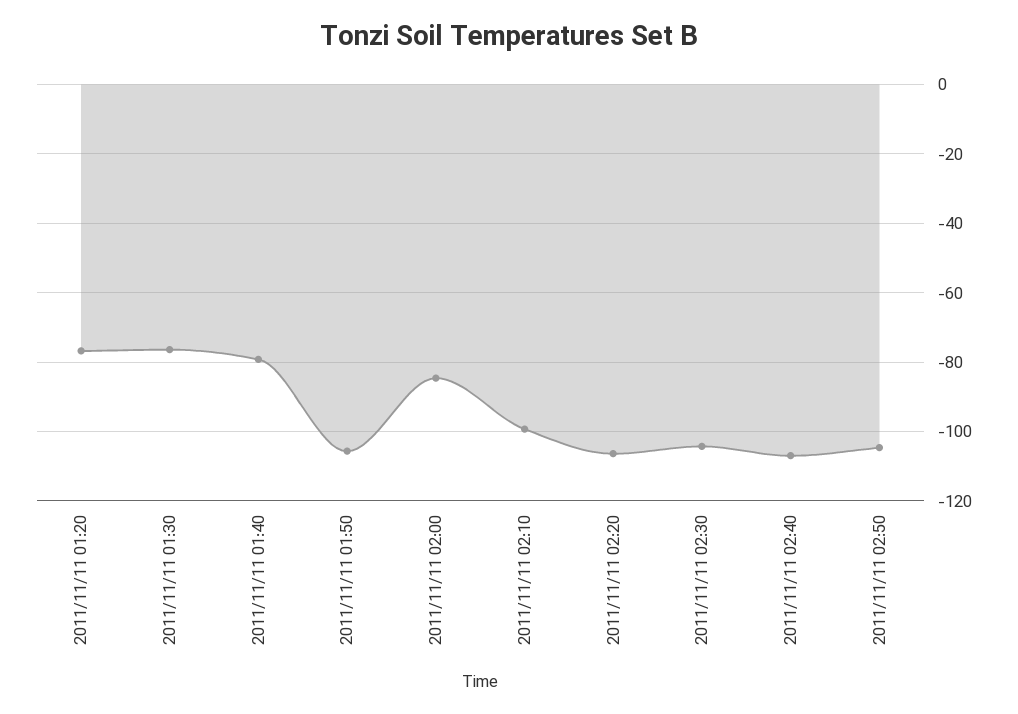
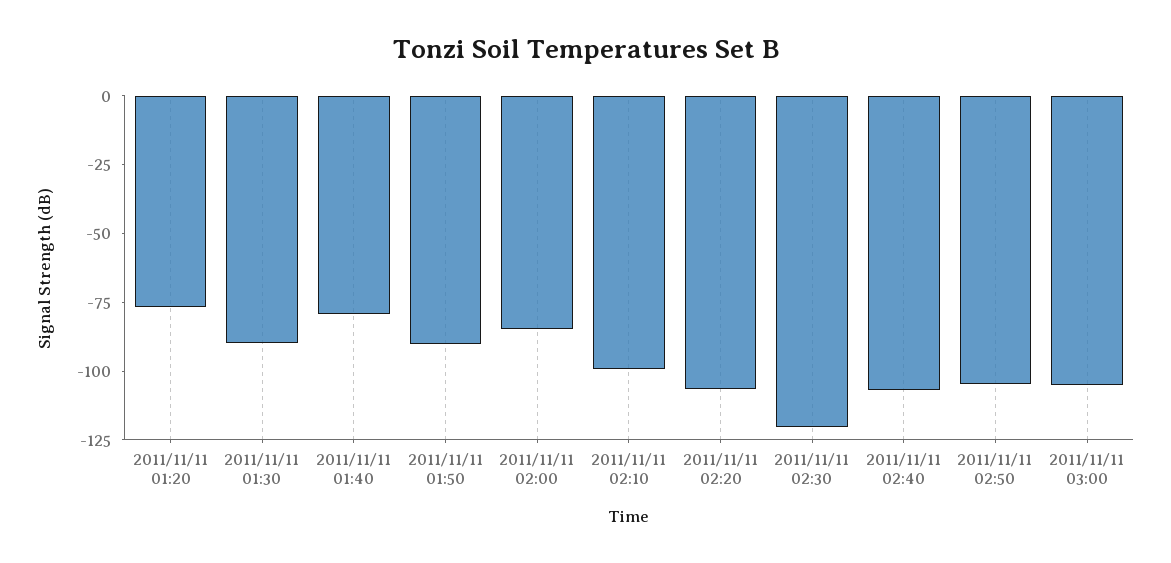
2011/11/11 01:30: -76 -> -90
2011/11/11 01:50: -106 -> -90
2011/11/11 02:30: -104 -> -120
2011/11/11 03:00: none -> -105

